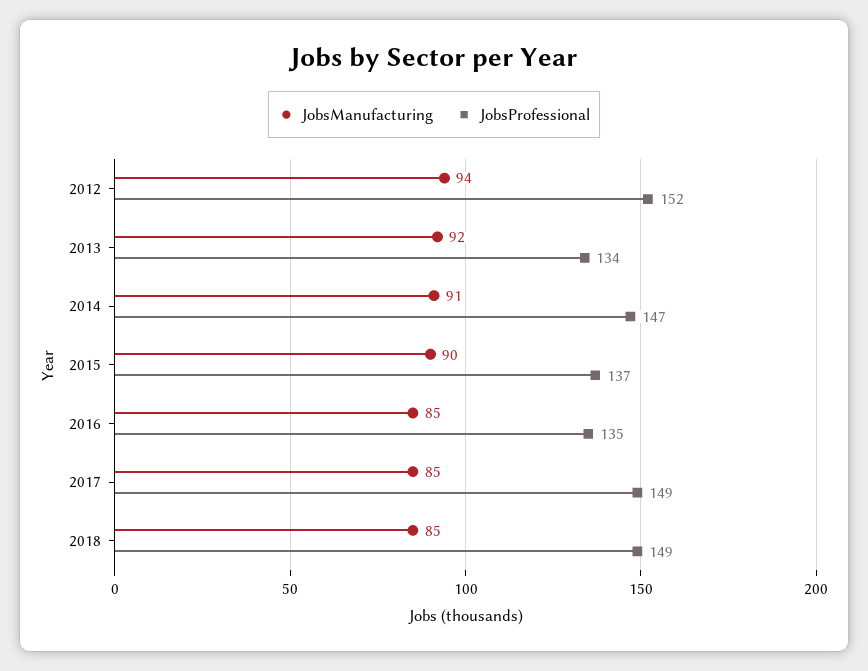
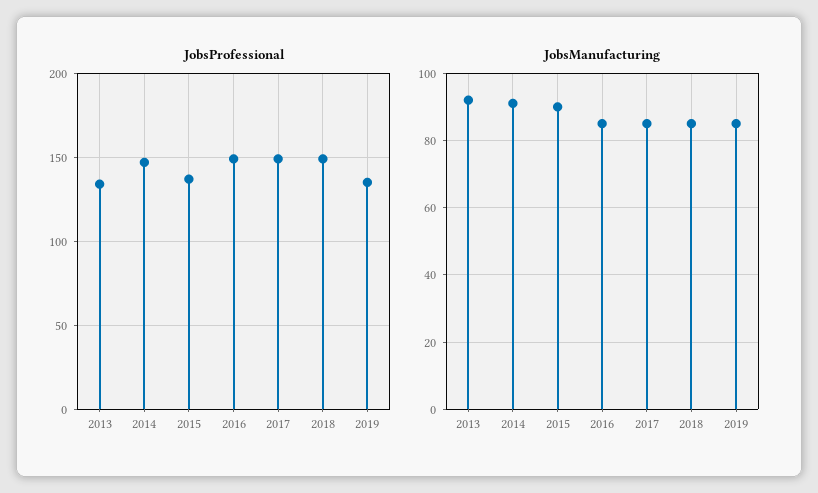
JobsManufacturing, 2012: 94 -> none
JobsProfessional, 2012: 152 -> none
JobsProfessional, 2016: 135 -> 150
JobsProfessional, 2019: none -> 135
JobsManufacturing, 2019: none -> 85

